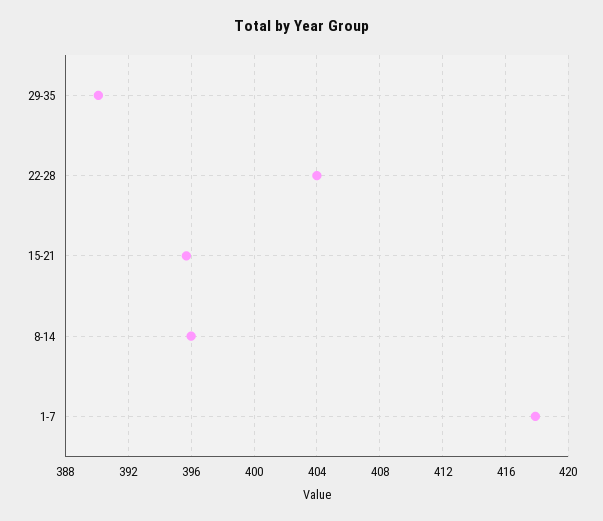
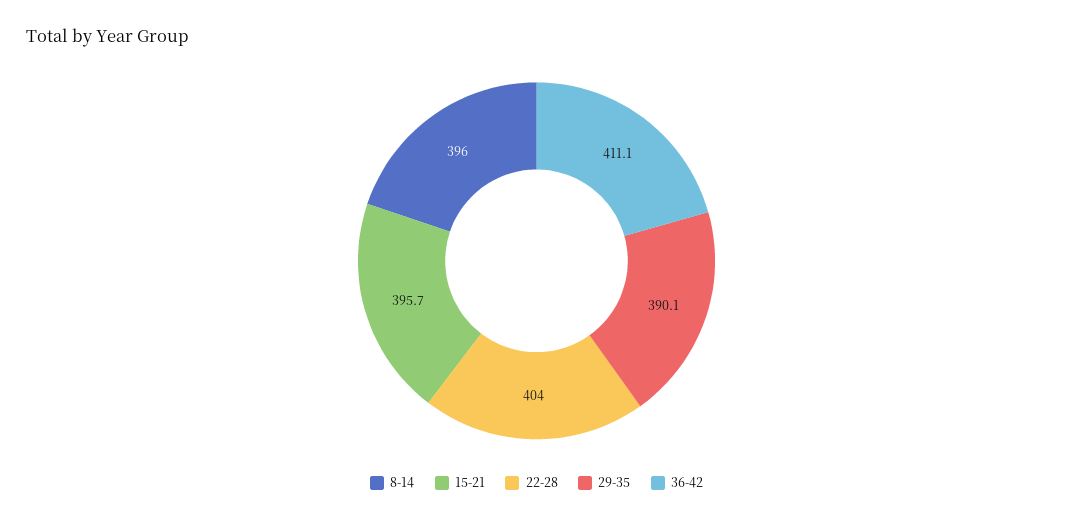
1-7: 418 -> none
36-42: none -> 411.1

